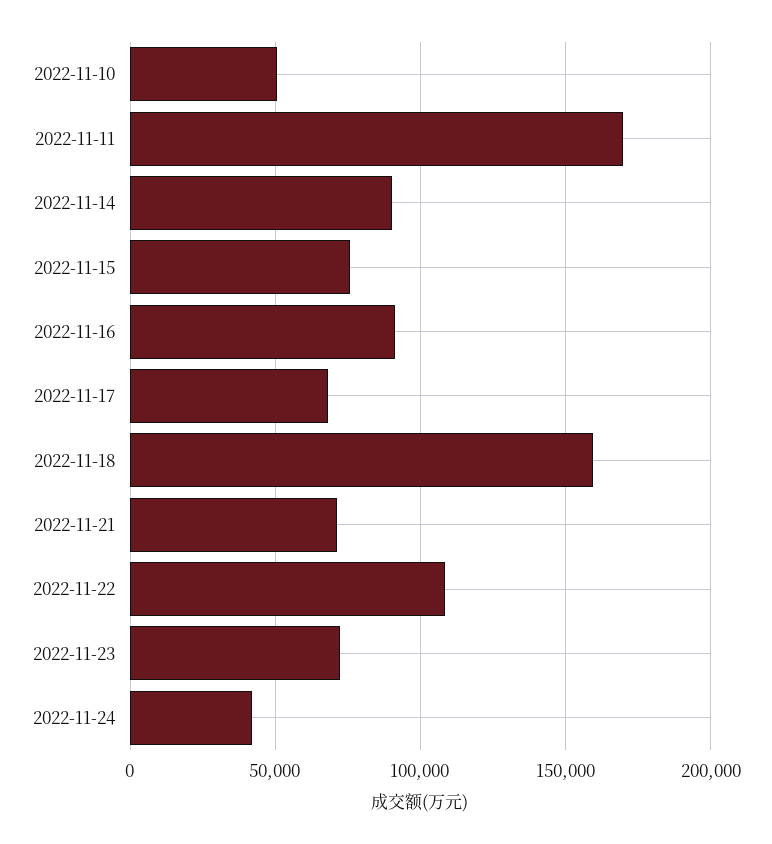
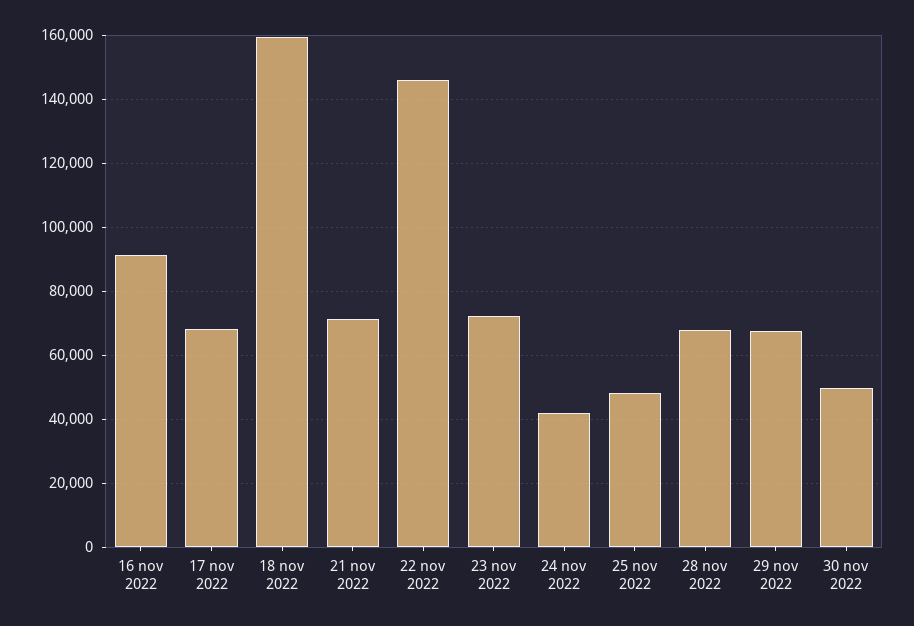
2022-11-10: 50000 -> none
2022-11-11: 170000 -> none
2022-11-14: 90000 -> none
2022-11-15: 75000 -> none
2022-11-22: 110000 -> 146000
25 nov 2022: none -> 48000
28 nov 2022: none -> 68000
29 nov 2022: none -> 68000
30 nov 2022: none -> 50000

